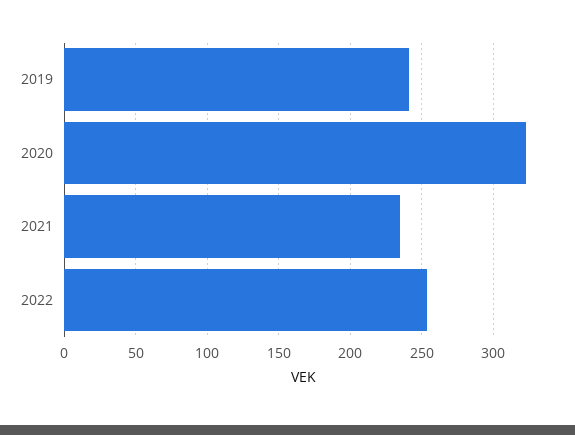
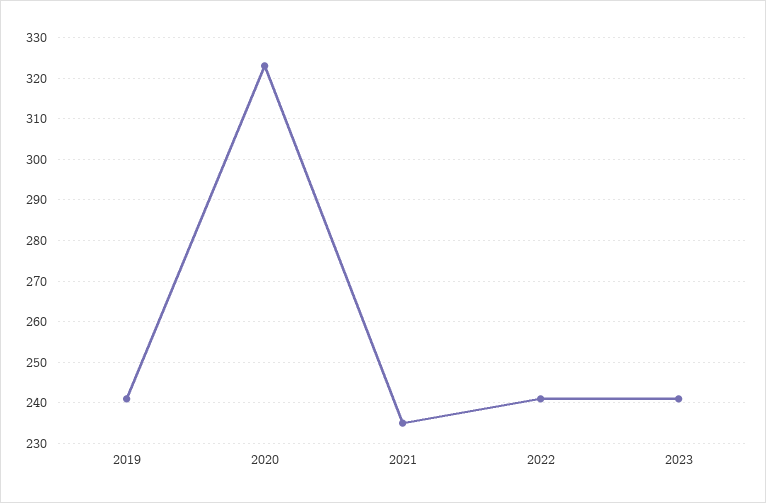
2022: 255 -> 240
2023: none -> 240

